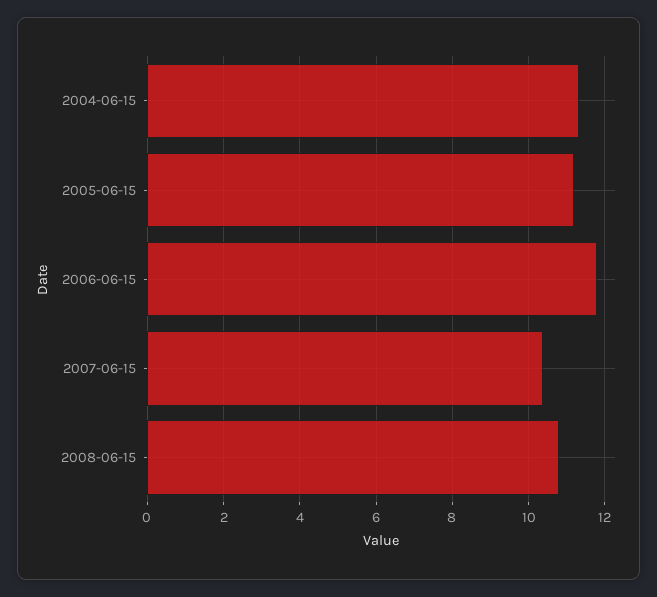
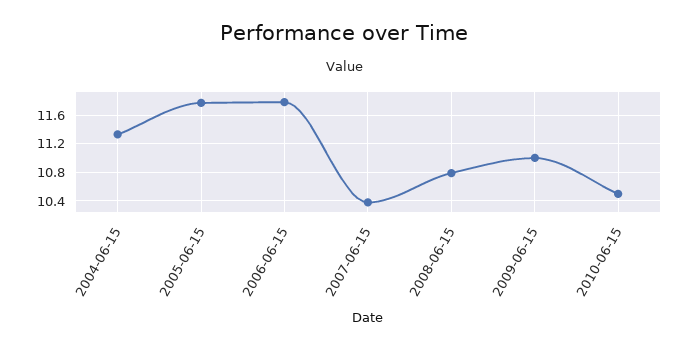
2005-06-15: 11.2 -> 11.8
2009-06-15: none -> 11
2010-06-15: none -> 10.5

